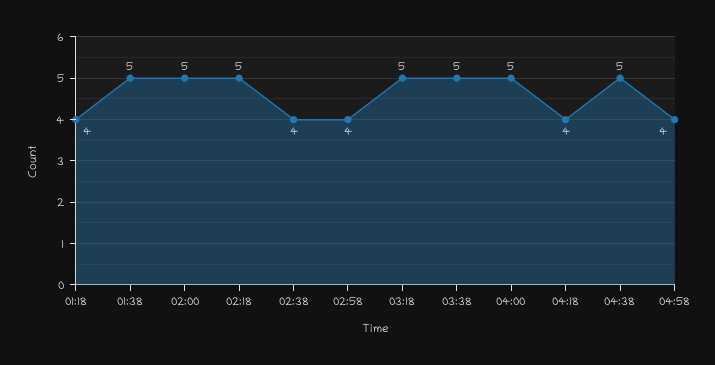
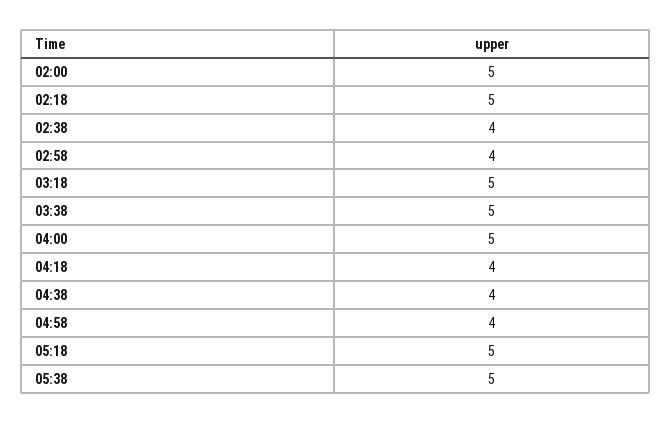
01:18: 4 -> none
01:38: 5 -> none
04:38: 5 -> 4
05:18: none -> 5
05:38: none -> 5

